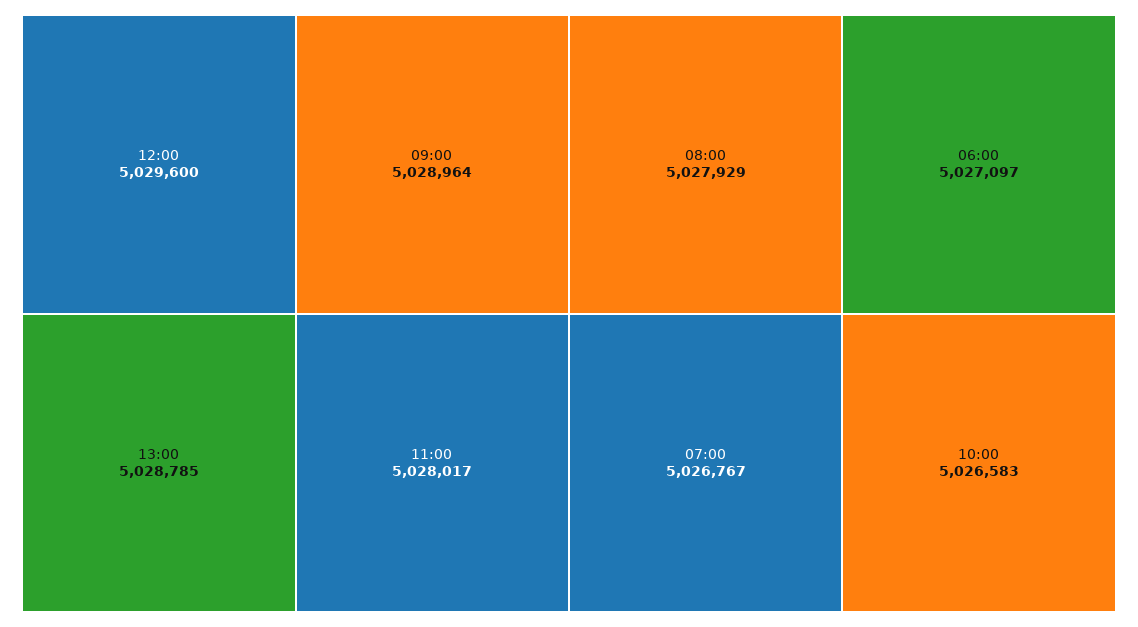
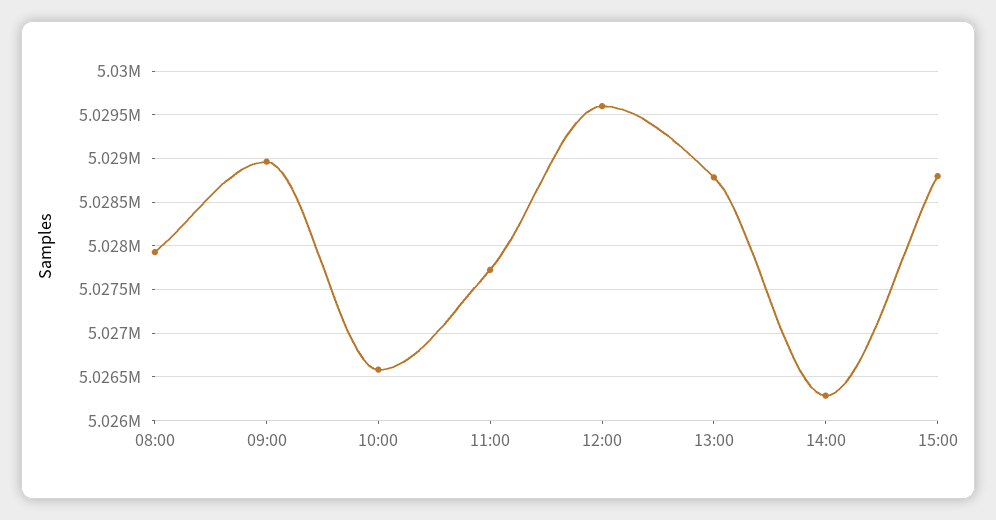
11:00: 5028017 -> 5027700
06:00: 5027097 -> none
07:00: 5026767 -> none
14:00: none -> 5026300
15:00: none -> 5028800

